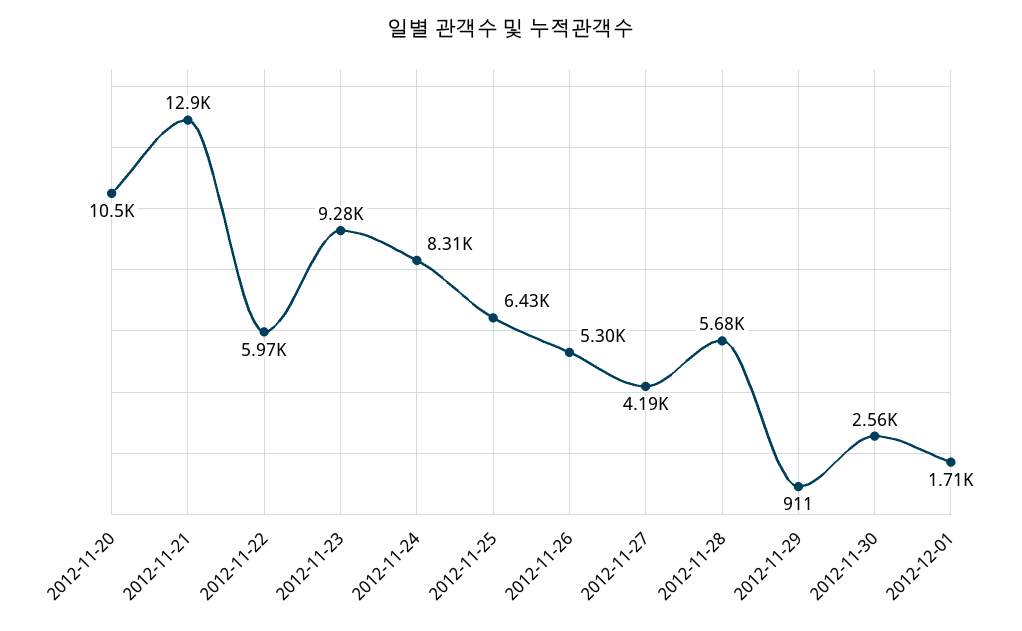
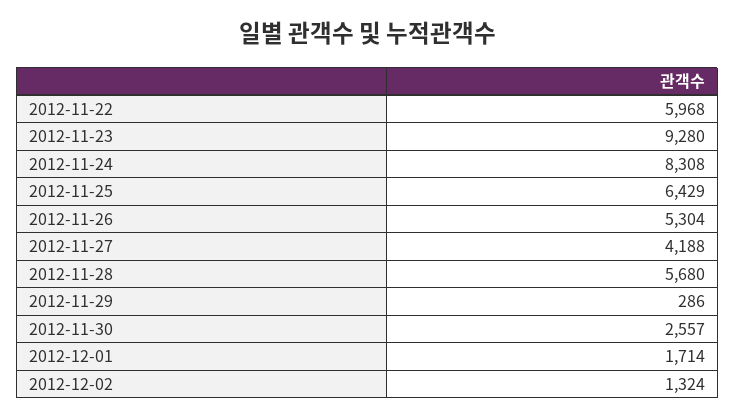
2012-11-20: 10500 -> none
2012-11-21: 12900 -> none
2012-11-29: 911 -> 286
2012-12-02: none -> 1324

